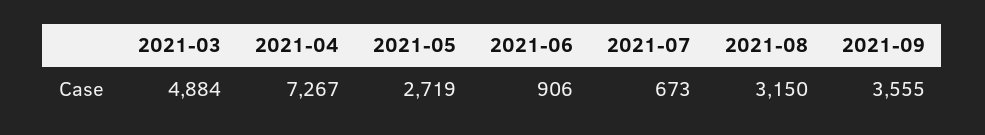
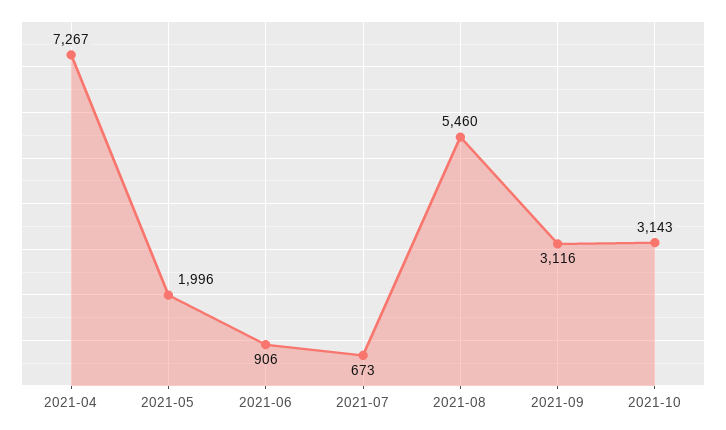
2021-03: 4884 -> none
2021-05: 2719 -> 1996
2021-08: 3150 -> 5460
2021-09: 3555 -> 3116
2021-10: none -> 3143

